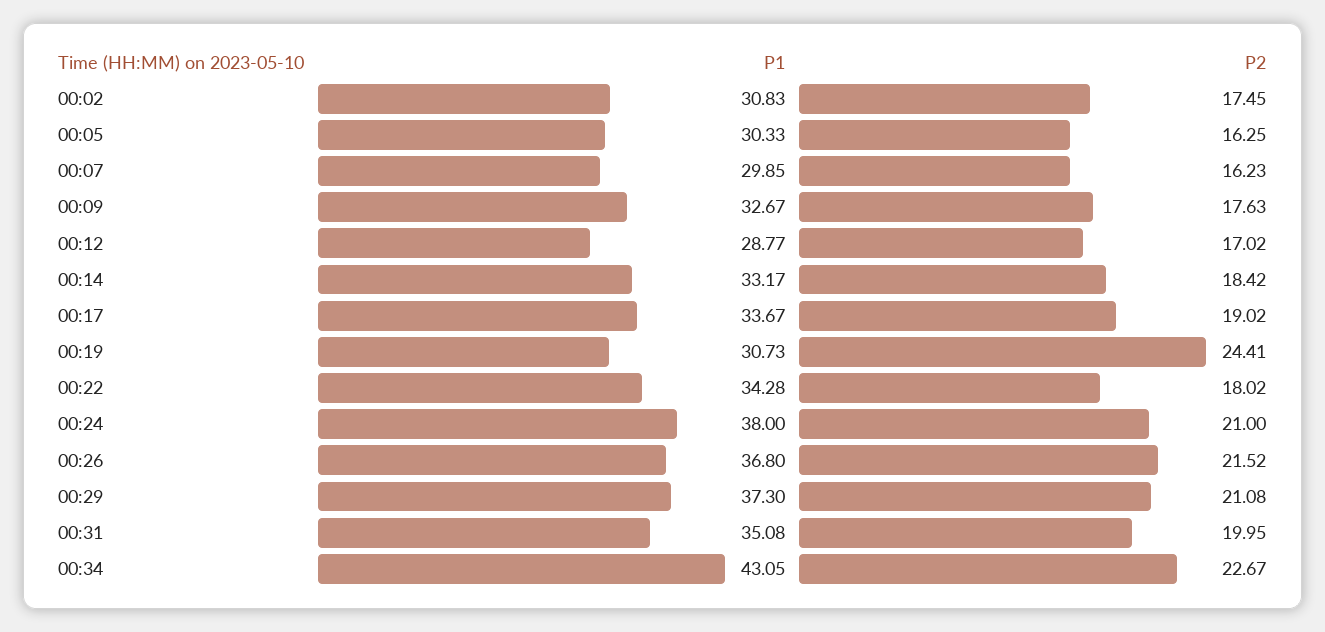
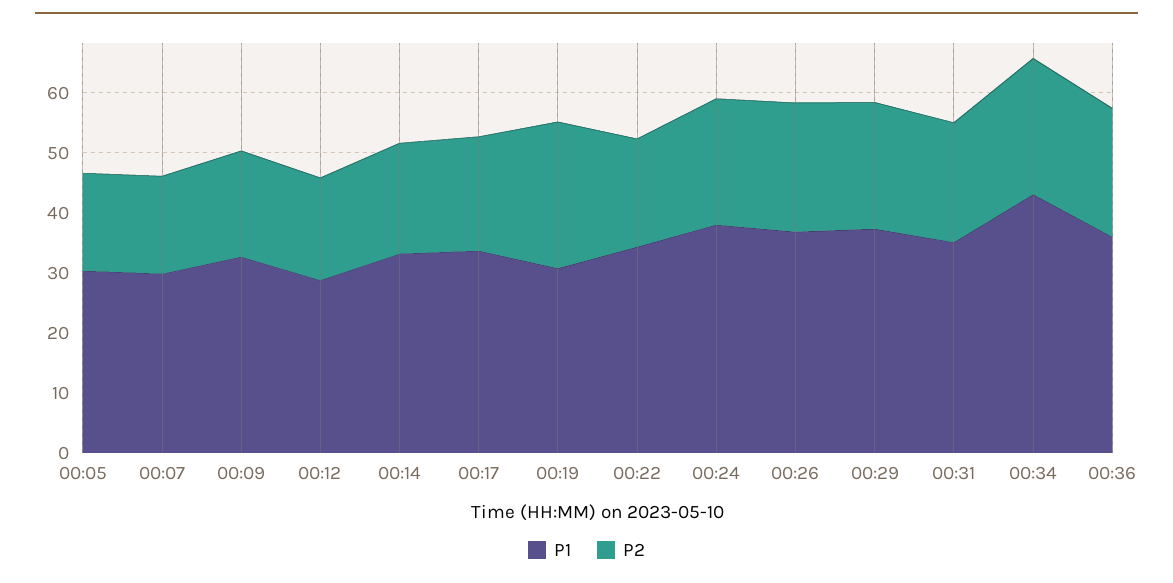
P1, 00:02: 30.83 -> none
P2, 00:02: 17.45 -> none
P1, 00:36: none -> 36
P2, 00:36: none -> 22

